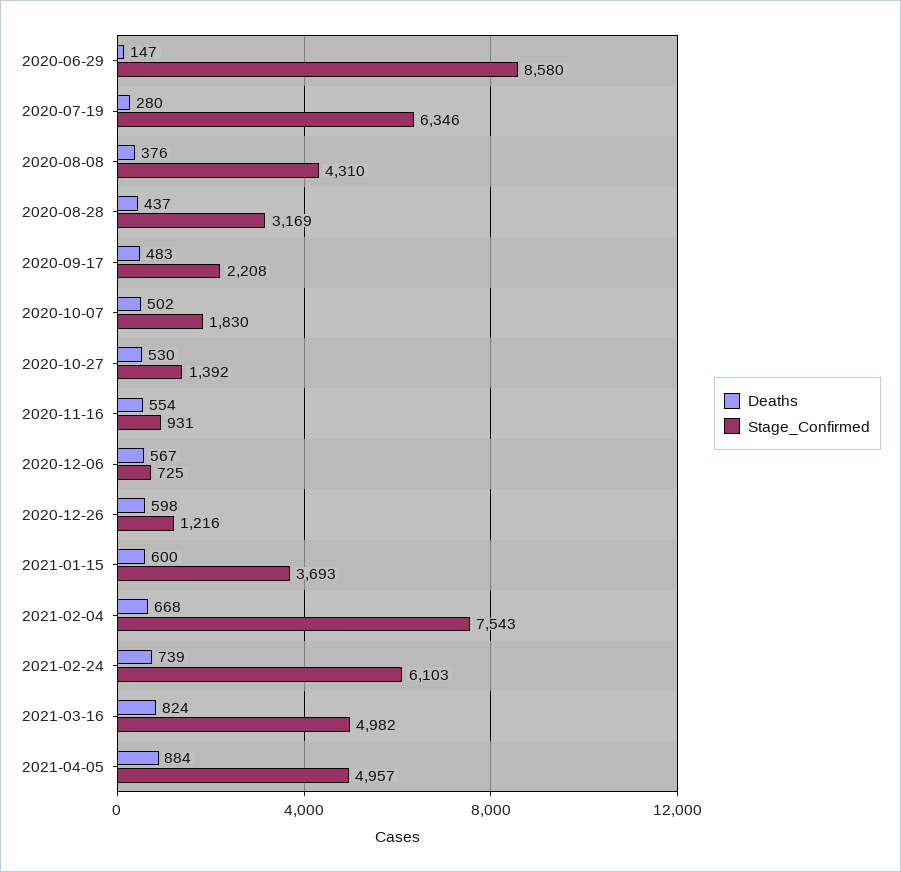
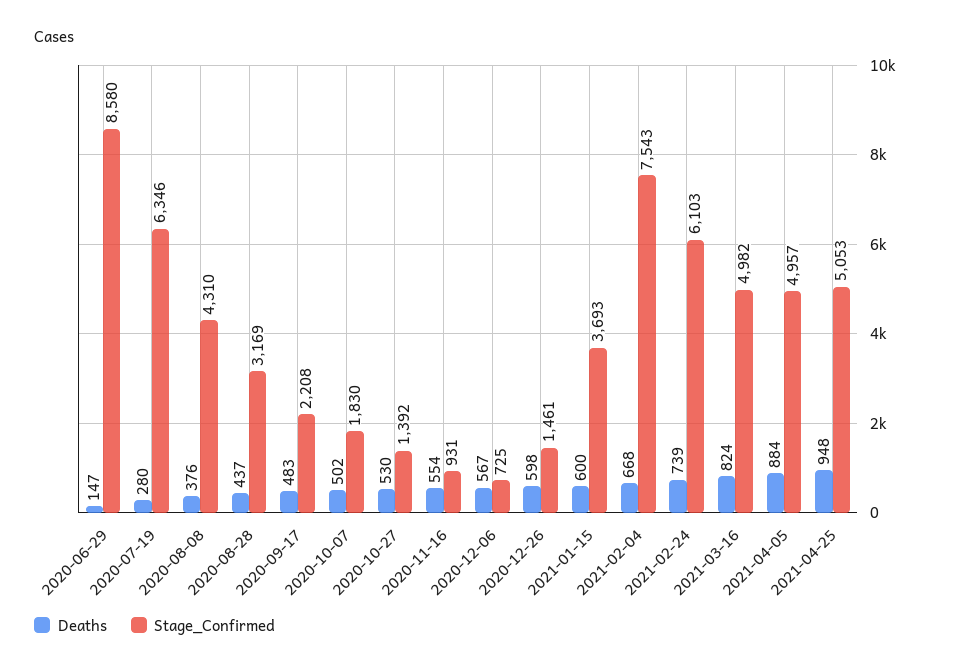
Stage_Confirmed, 2020-12-26: 1216 -> 1461
Deaths, 2021-04-25: none -> 948
Stage_Confirmed, 2021-04-25: none -> 5053

